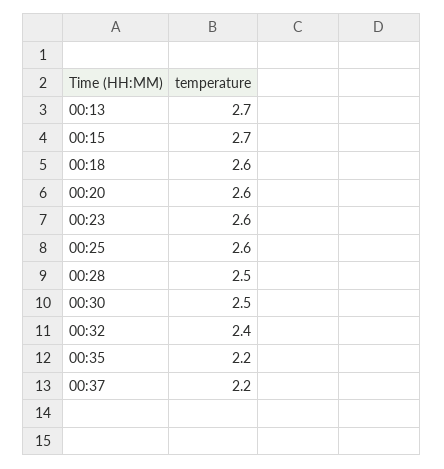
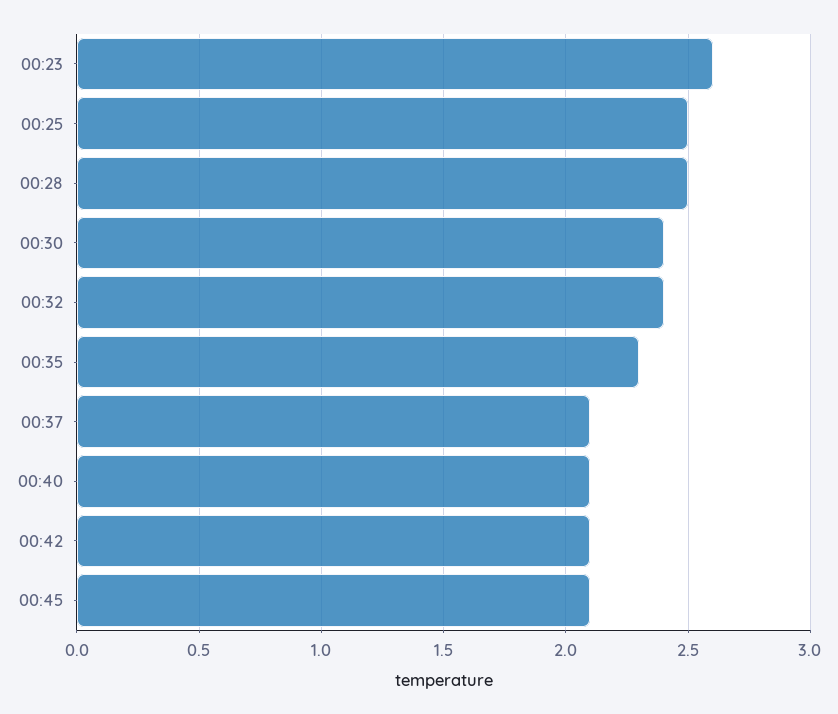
00:13: 2.7 -> none
00:15: 2.7 -> none
00:18: 2.6 -> none
00:20: 2.6 -> none
00:25: 2.6 -> 2.5
00:30: 2.5 -> 2.4
00:35: 2.2 -> 2.3
00:37: 2.2 -> 2.1
00:40: none -> 2.1
00:42: none -> 2.1
00:45: none -> 2.1

